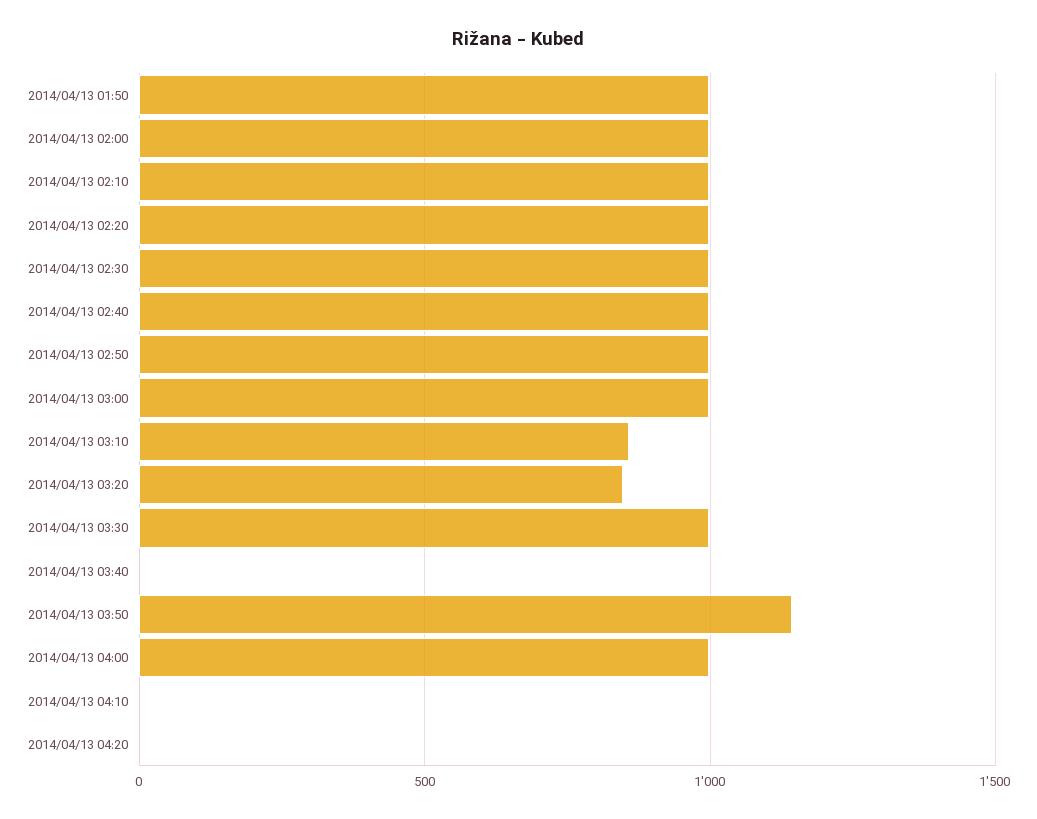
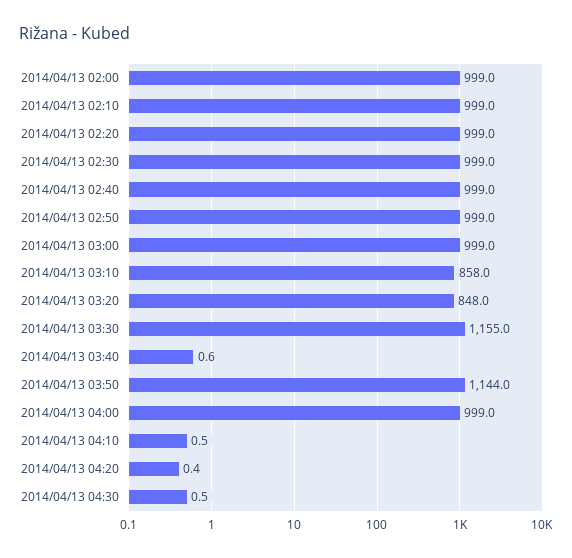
2014/04/13 01:50: 1000 -> none
2014/04/13 03:30: 1000 -> 1155
2014/04/13 04:30: none -> 0.5

